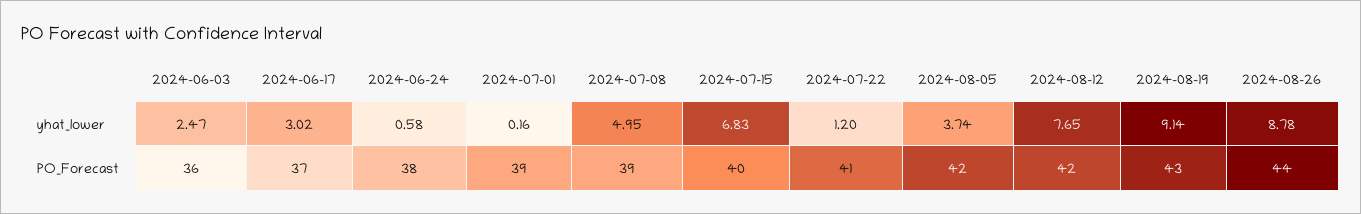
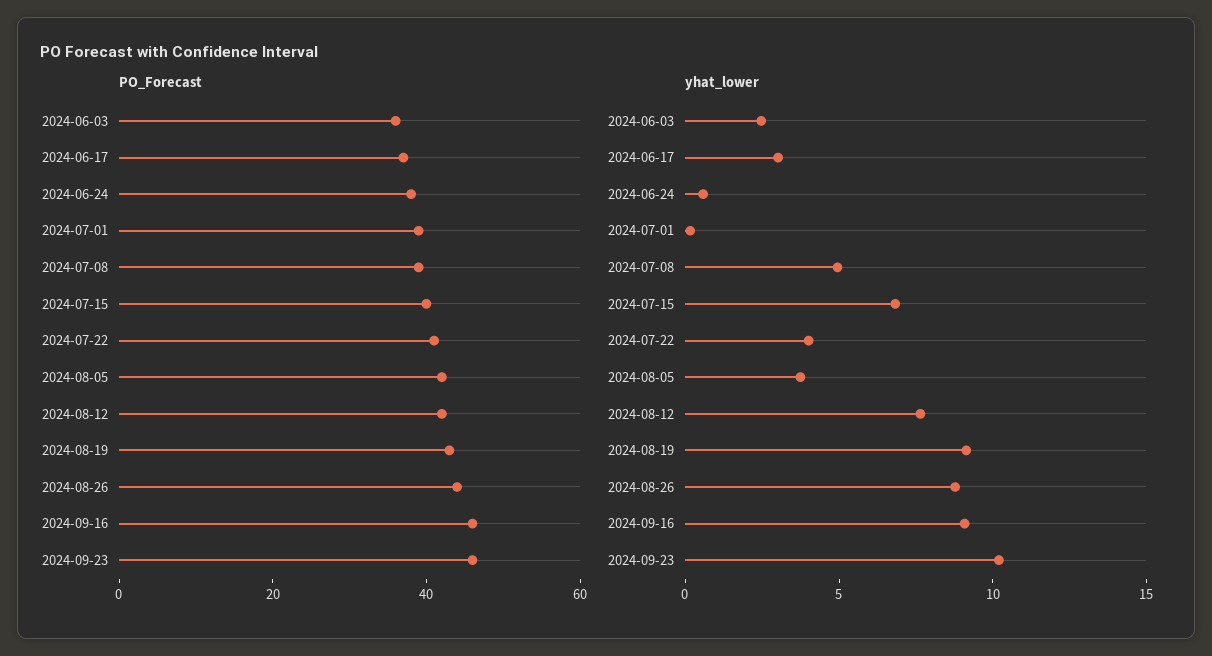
yhat_lower, 2024-07-22: 1.2 -> 4
PO_Forecast, 2024-09-16: none -> 45
PO_Forecast, 2024-09-23: none -> 45
yhat_lower, 2024-09-16: none -> 9
yhat_lower, 2024-09-23: none -> 10

